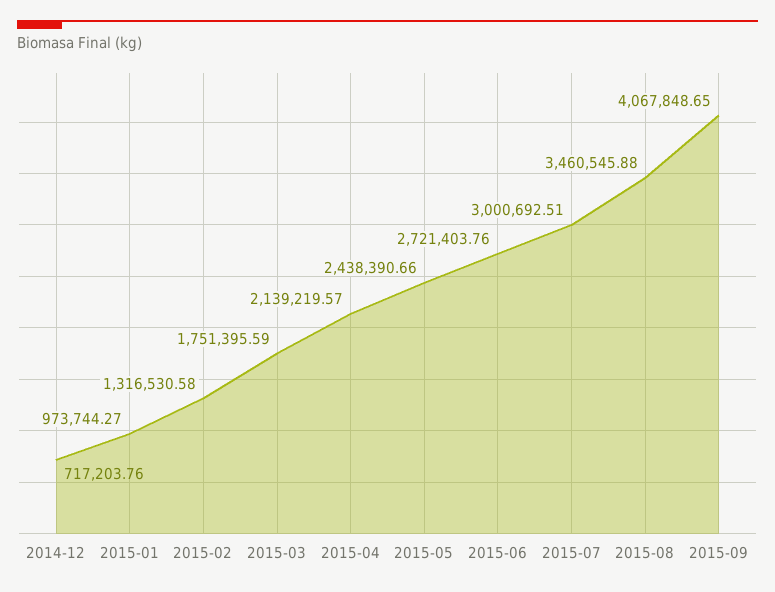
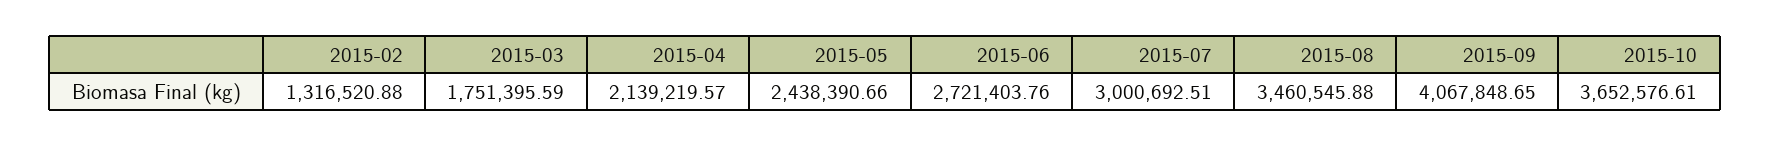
2014-12: 717203.76 -> none
2015-01: 973744.27 -> none
2015-02: 1316530.58 -> 1316520.88
2015-10: none -> 3652576.61

